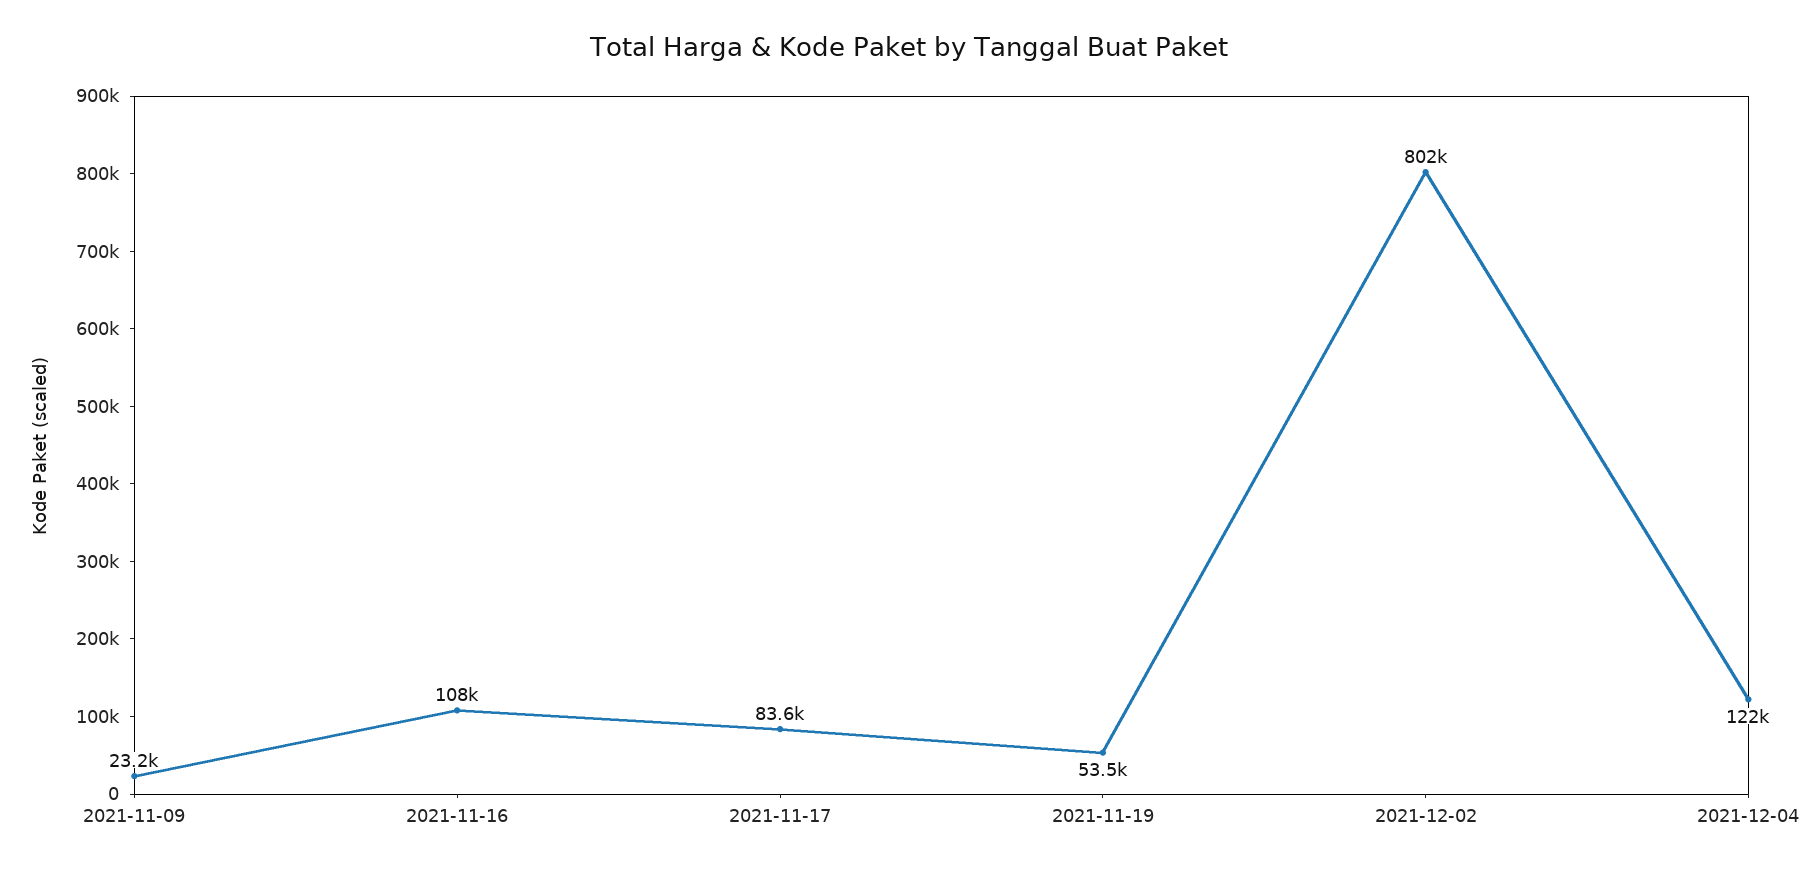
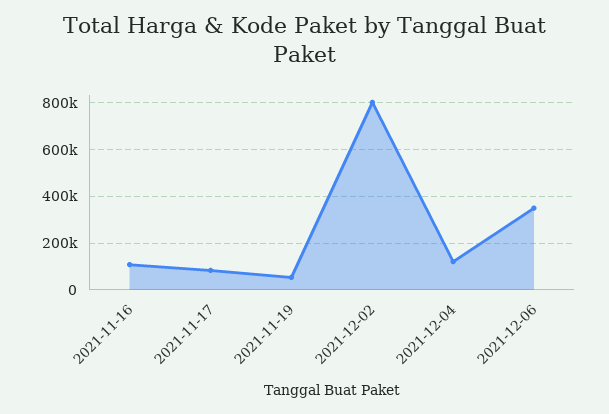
2021-11-09: 23200 -> none
2021-12-06: none -> 350000

